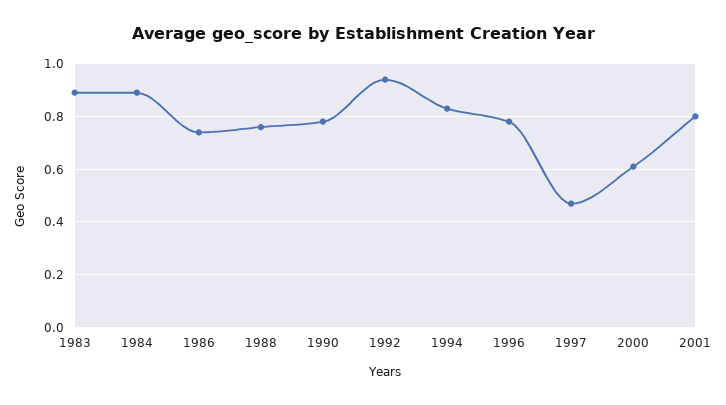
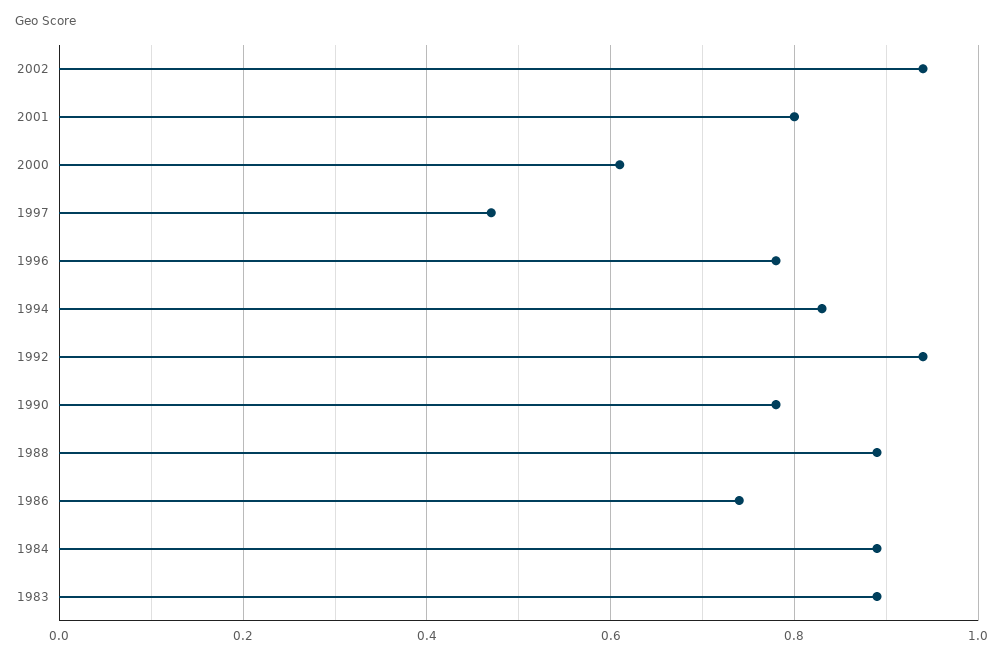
1988: 0.75 -> 0.9
2002: none -> 0.95

